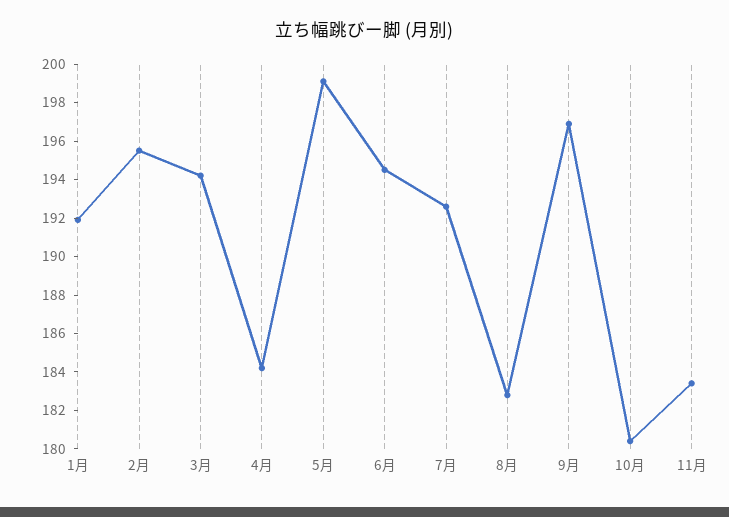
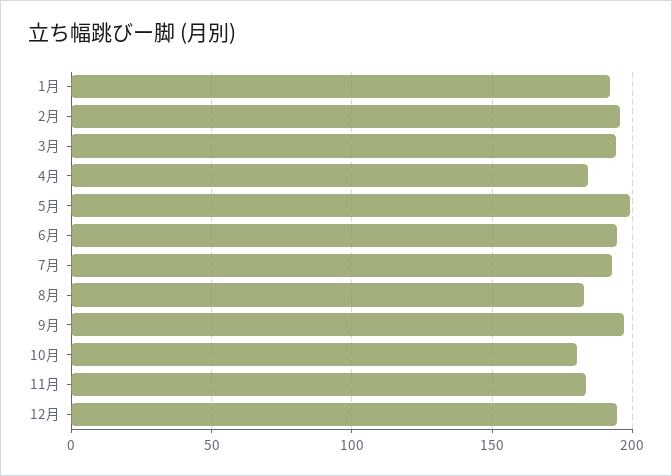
12月: none -> 195

